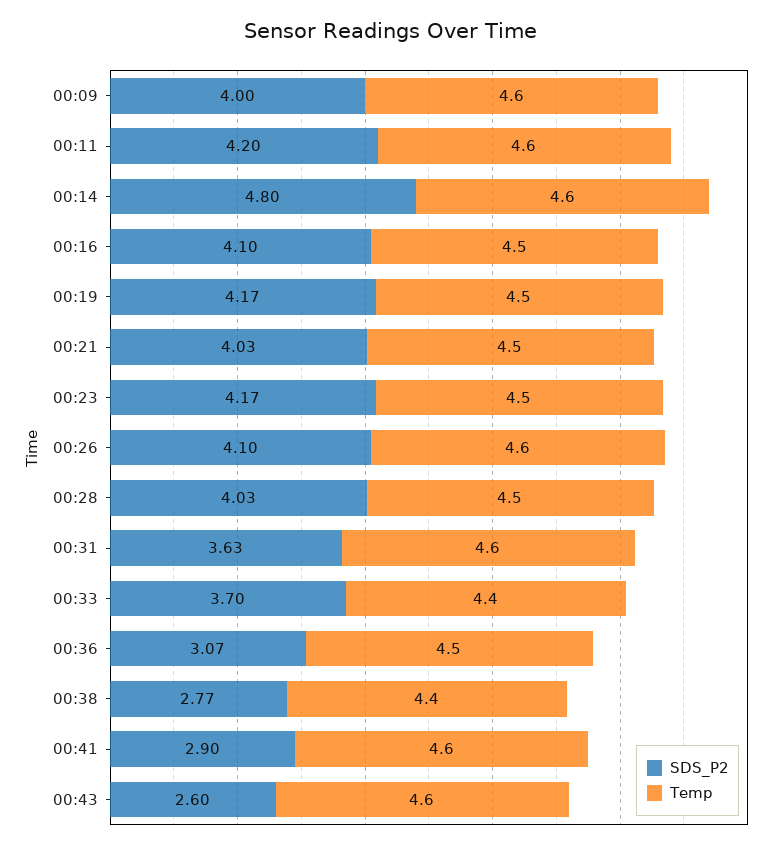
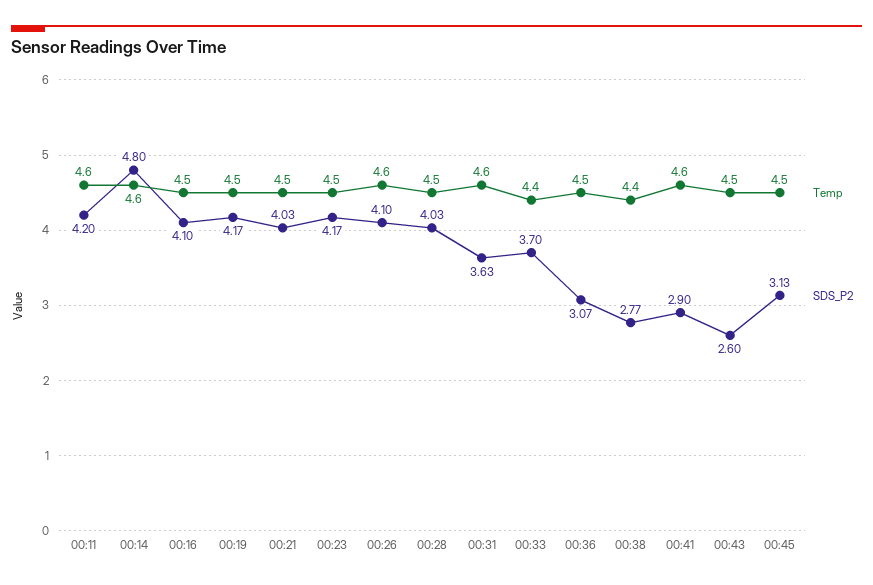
SDS_P2, 00:09: 4 -> none
Temp, 00:09: 4.6 -> none
Temp, 00:43: 4.6 -> 4.5
Temp, 00:45: none -> 4.5
SDS_P2, 00:45: none -> 3.13

